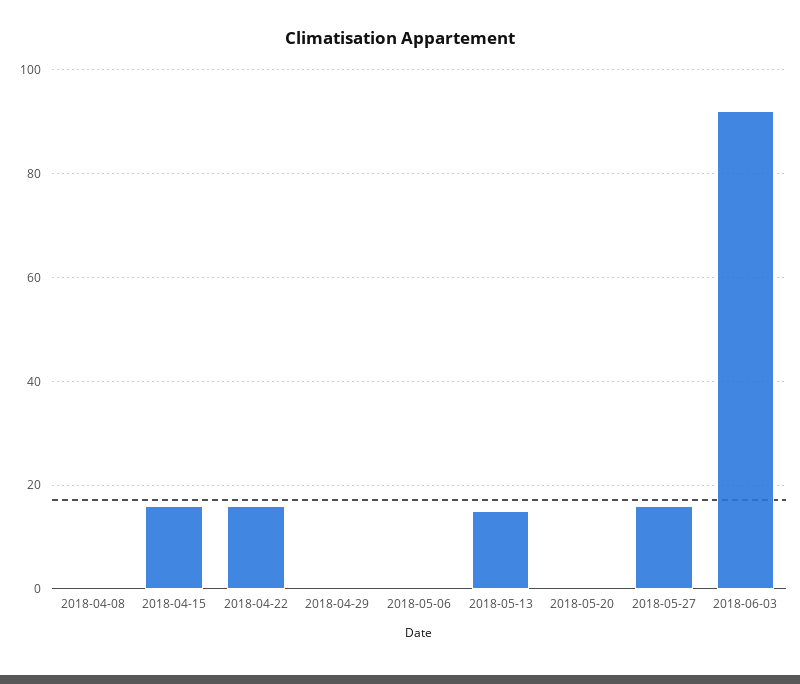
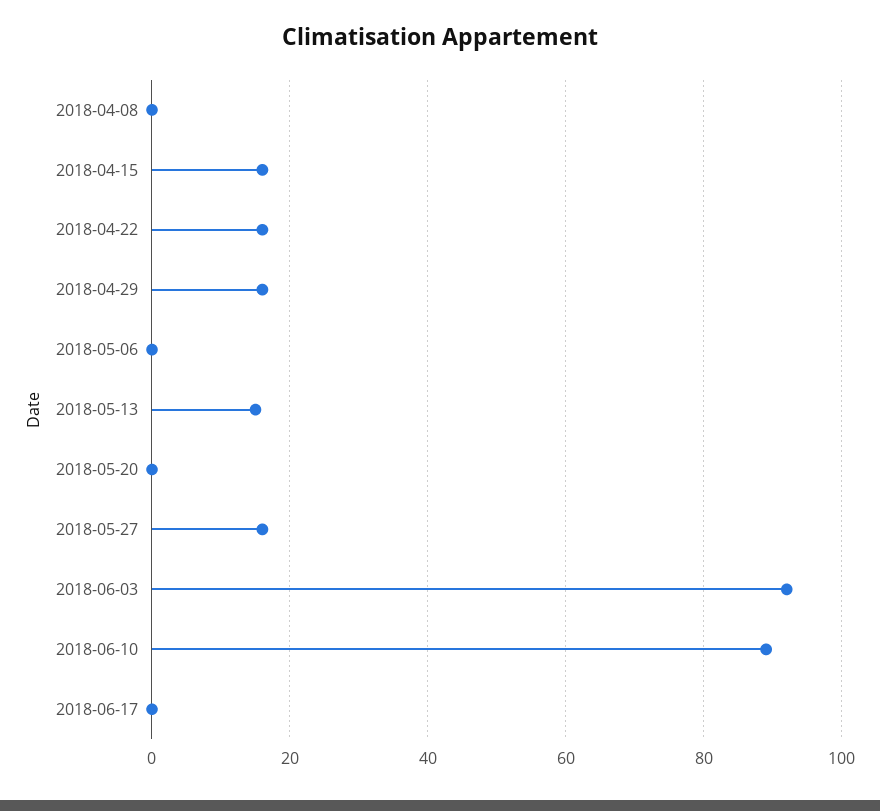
2018-04-29: 0 -> 15
2018-06-10: none -> 90
2018-06-17: none -> 0

